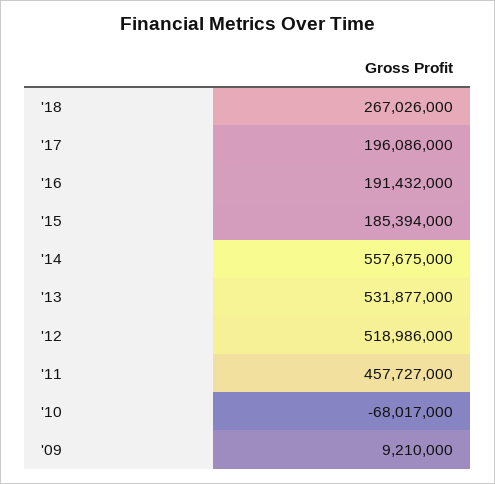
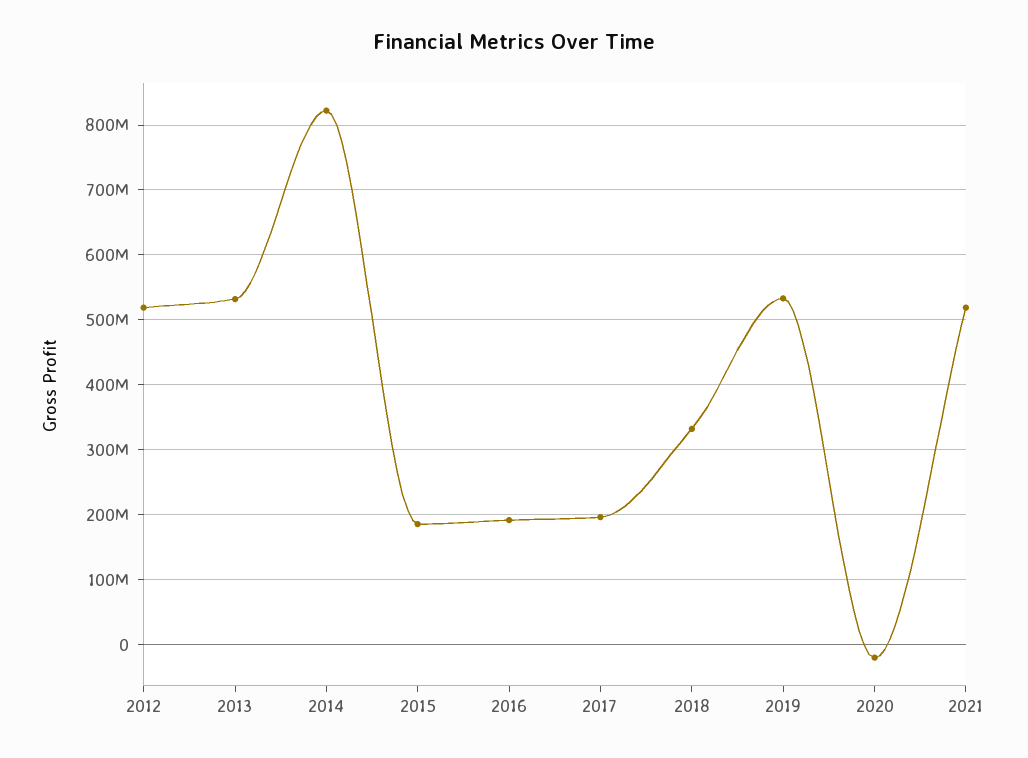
'18: 267026000 -> 330000000
'14: 557675000 -> 820000000
'11: 457727000 -> none
'10: -68017000 -> none
'09: 9210000 -> none
2019: none -> 530000000
2020: none -> -20000000
2021: none -> 520000000

